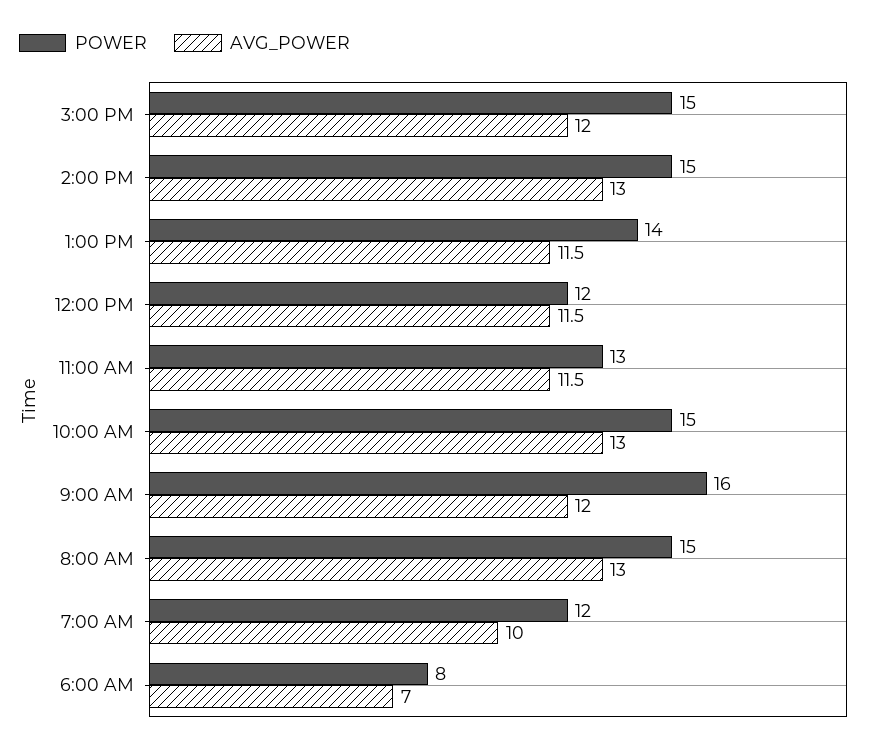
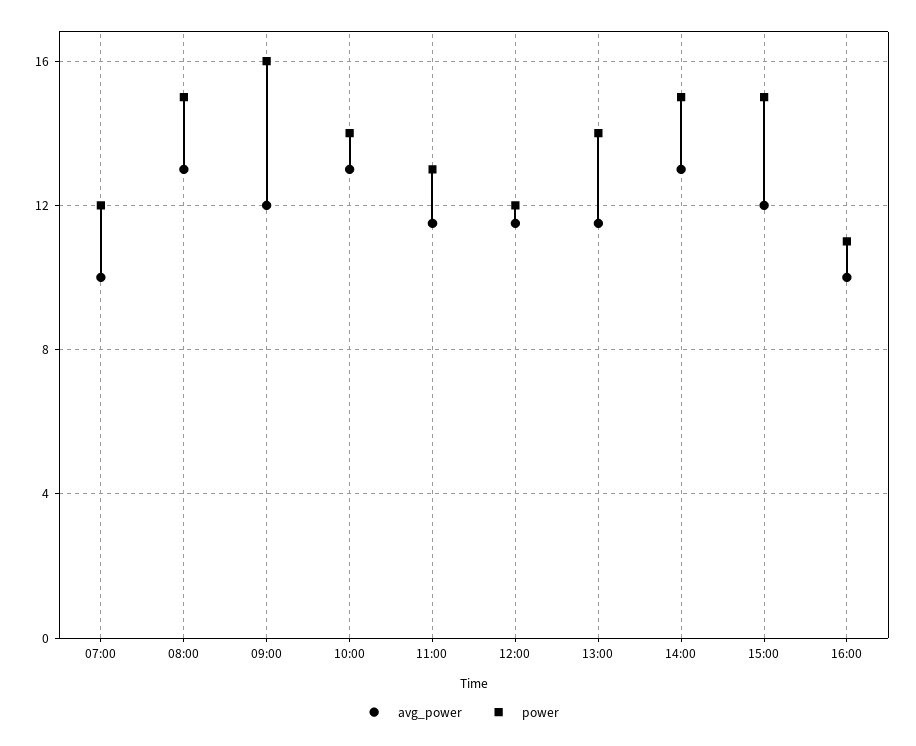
POWER, 10:00 AM: 15 -> 14
POWER, 6:00 AM: 8 -> none
AVG_POWER, 6:00 AM: 7 -> none
AVG_POWER, 16:00: none -> 10
POWER, 16:00: none -> 11

